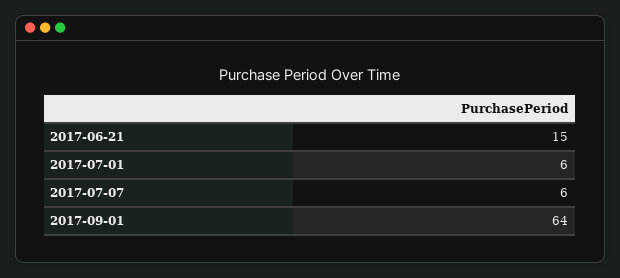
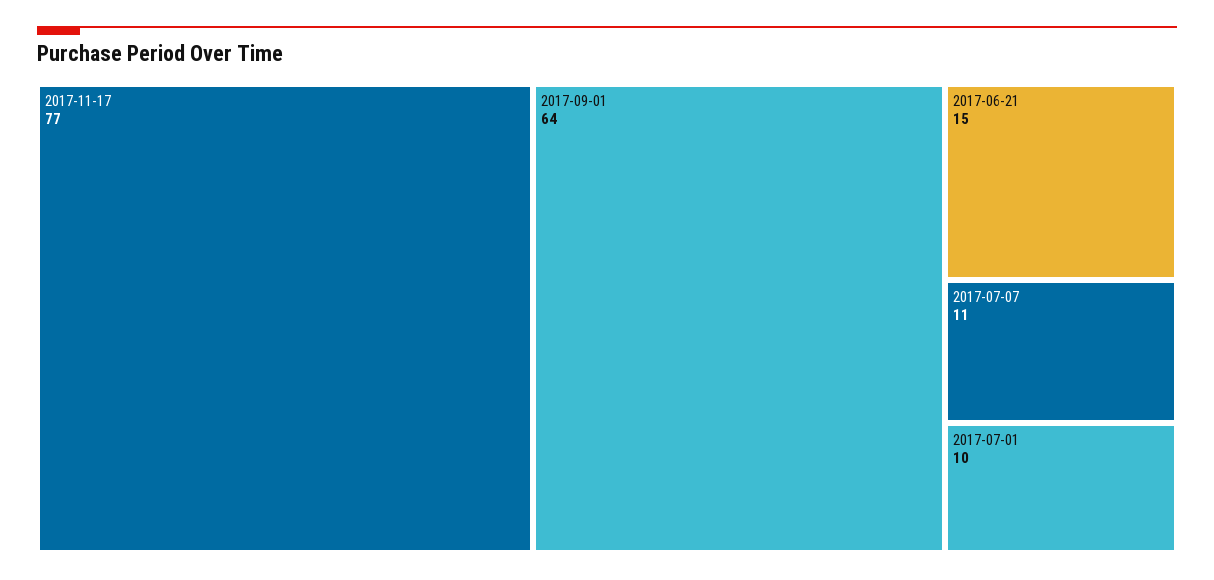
2017-07-01: 6 -> 10
2017-07-07: 6 -> 11
2017-11-17: none -> 77

